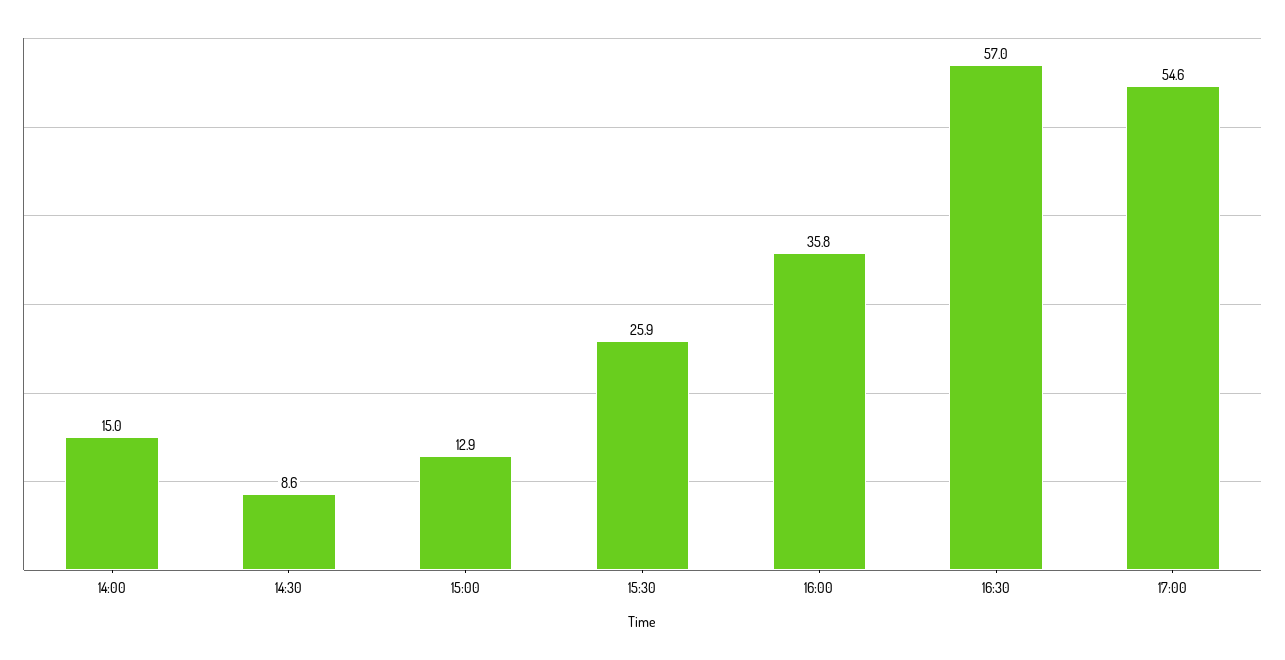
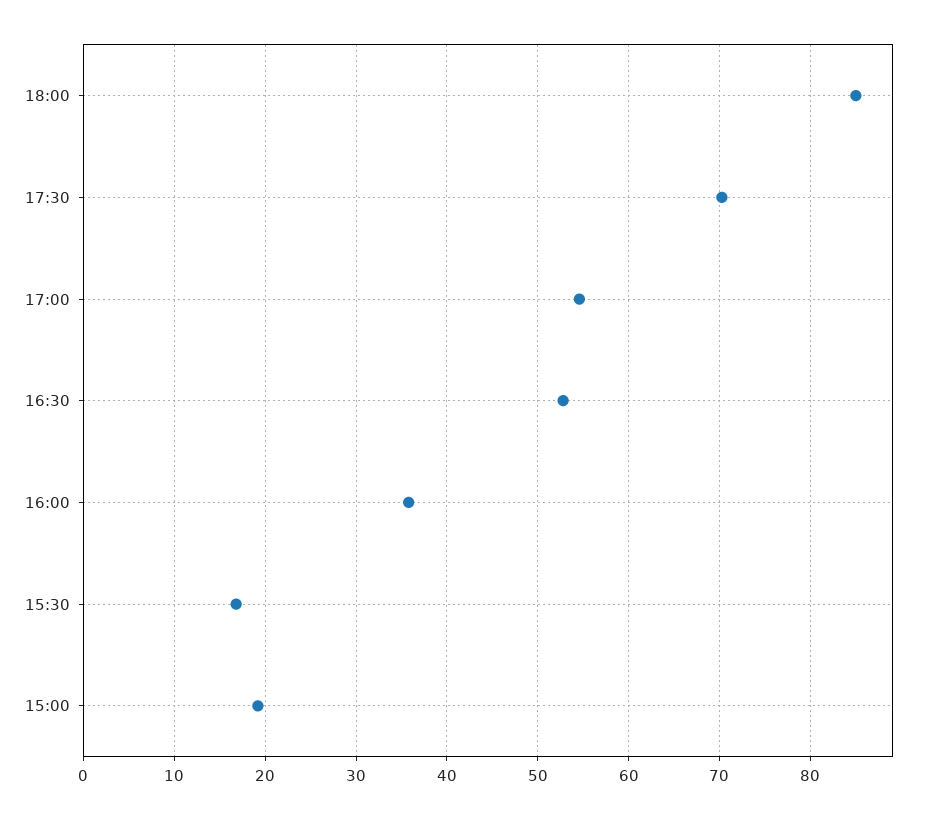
14:00: 15 -> none
14:30: 8.6 -> none
15:00: 12.9 -> 19
15:30: 25.9 -> 17
16:30: 57 -> 53
18:00: none -> 85
17:30: none -> 70

